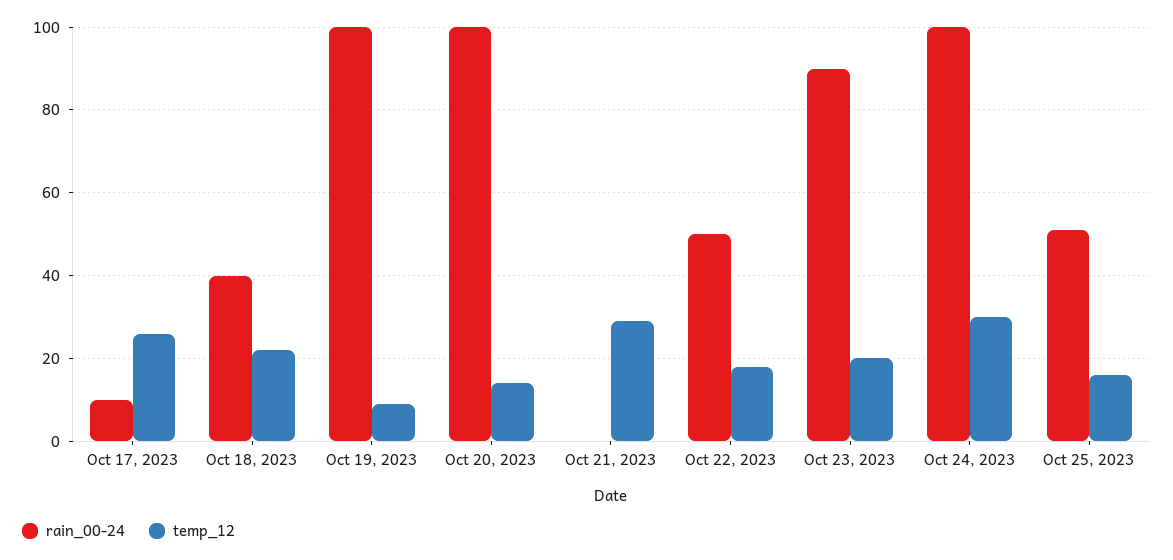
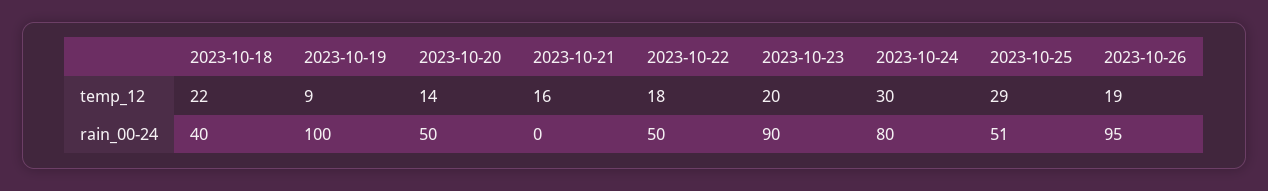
rain_00-24, Oct 17, 2023: 10 -> none
temp_12, Oct 17, 2023: 25 -> none
rain_00-24, Oct 20, 2023: 100 -> 50
temp_12, Oct 21, 2023: 30 -> 16
rain_00-24, Oct 24, 2023: 100 -> 80
temp_12, Oct 25, 2023: 15 -> 29
temp_12, 2023-10-26: none -> 19
rain_00-24, 2023-10-26: none -> 95

